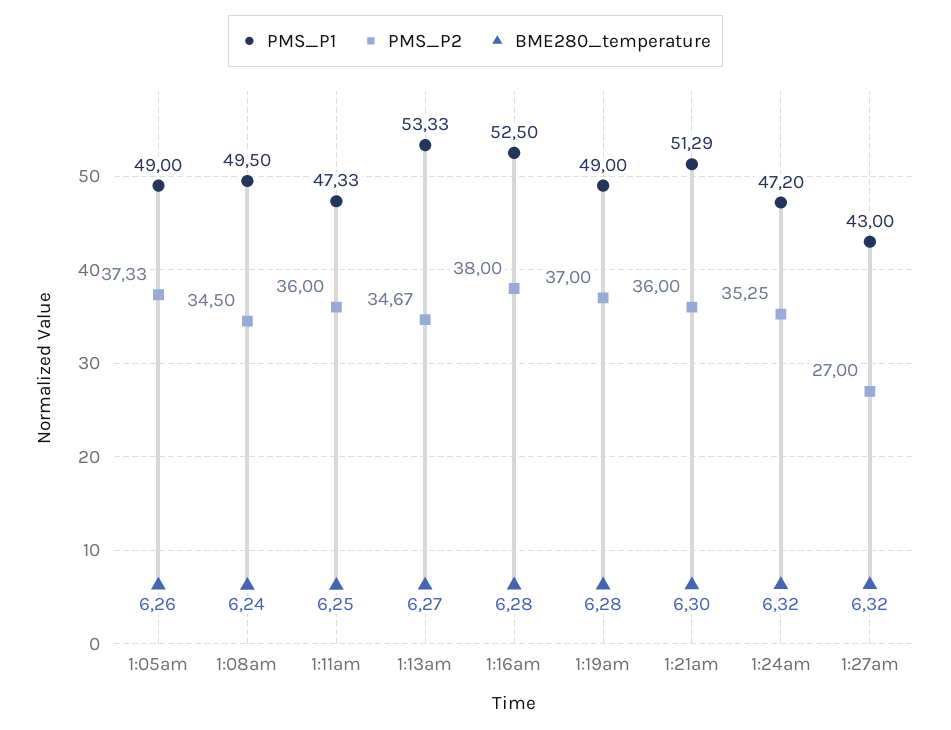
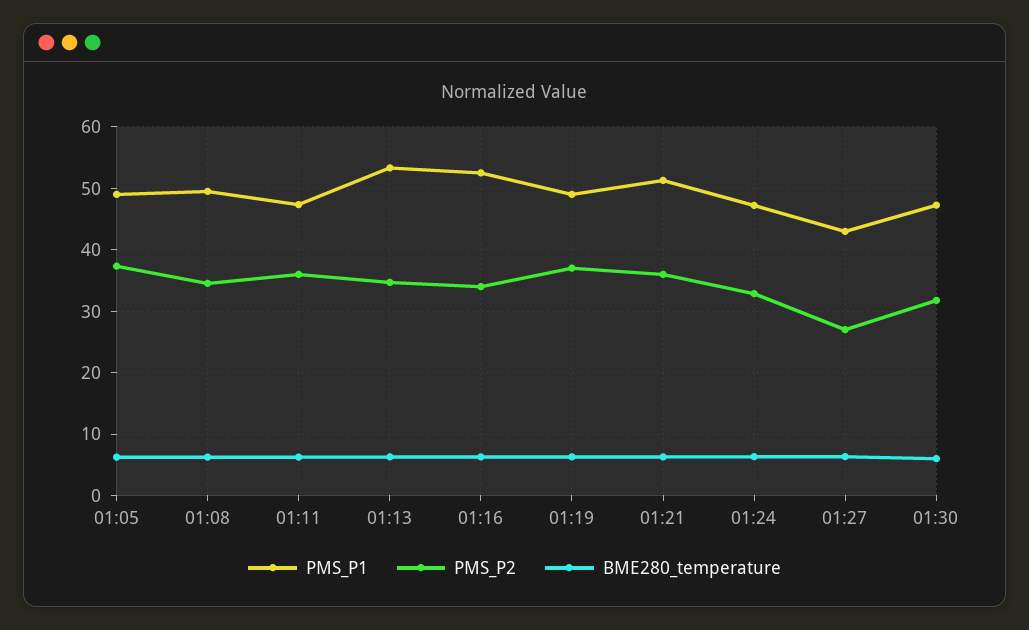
PMS_P2, 1:16am: 38 -> 34
PMS_P2, 1:24am: 35.25 -> 33
PMS_P1, 01:30: none -> 47
PMS_P2, 01:30: none -> 32
BME280_temperature, 01:30: none -> 6

